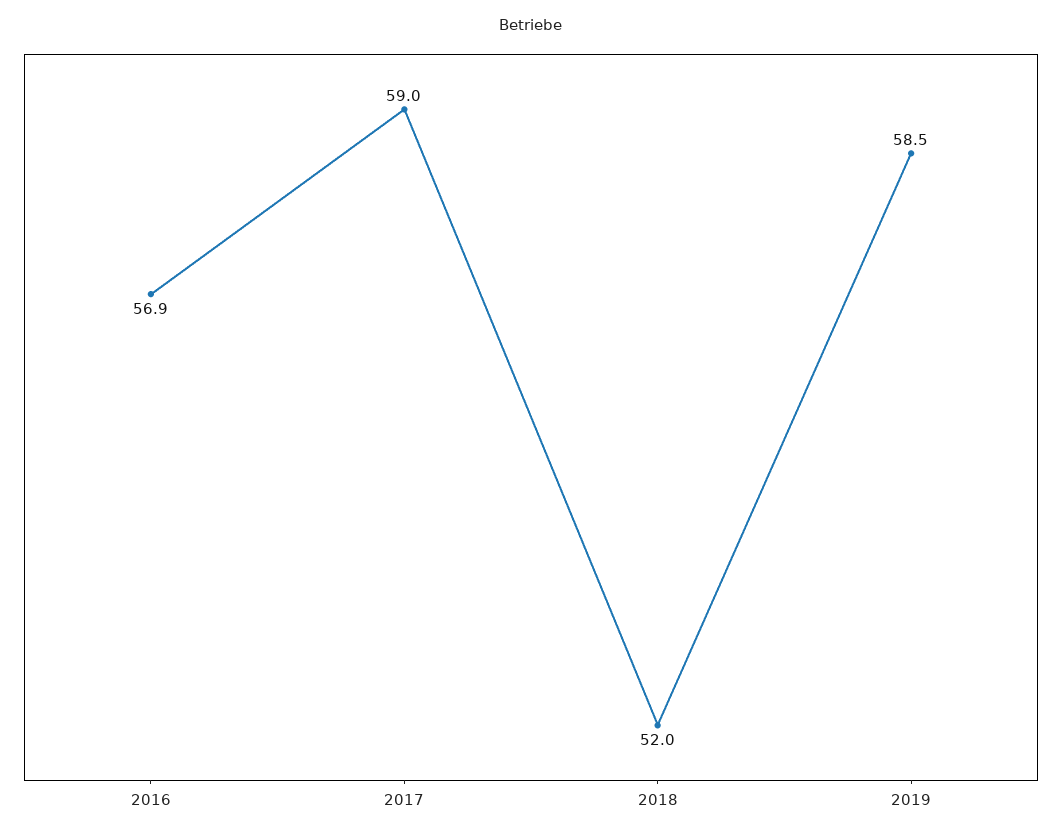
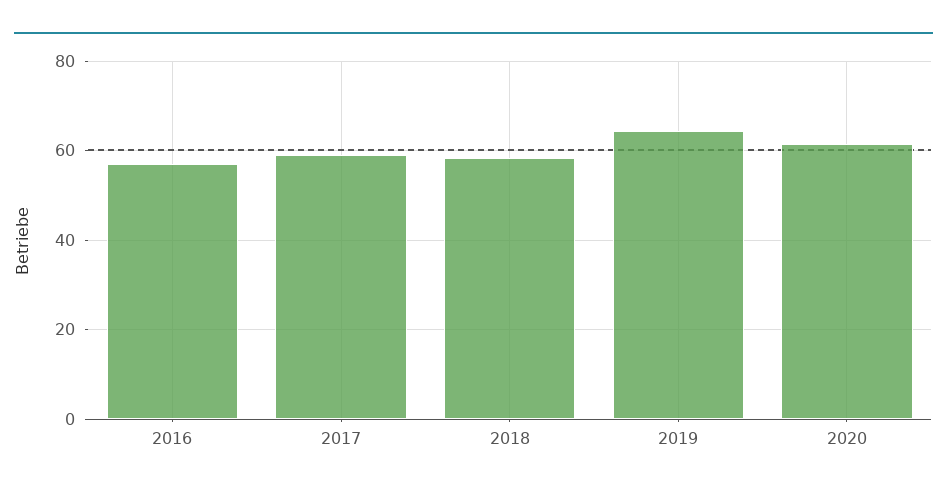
2018: 52 -> 58
2019: 58.5 -> 64
2020: none -> 62

